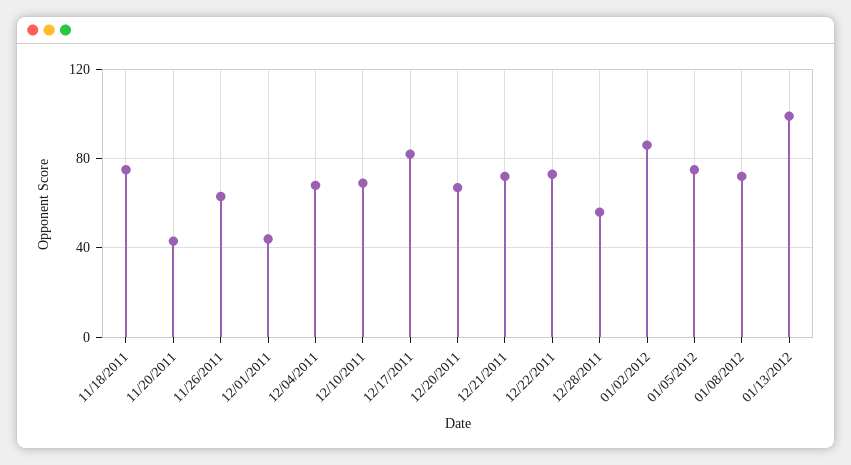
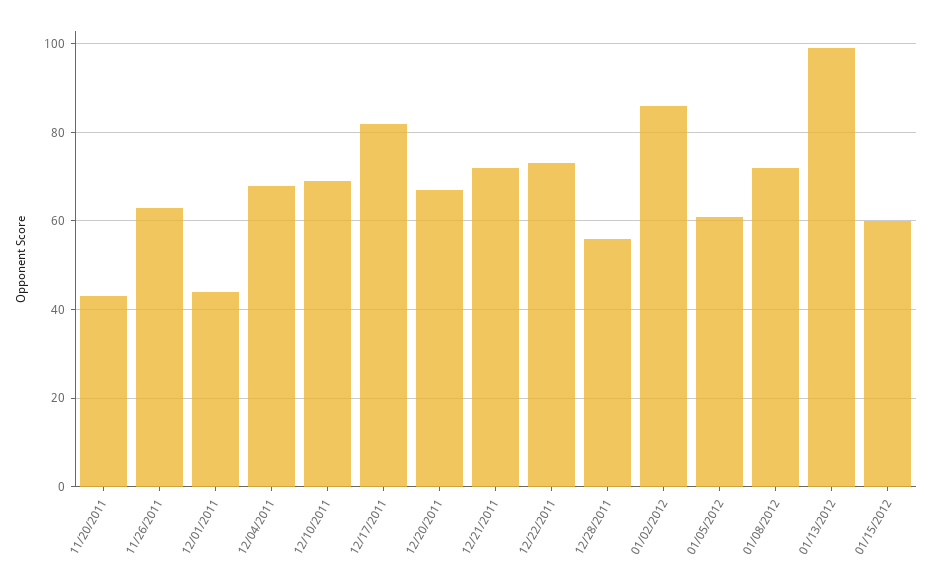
11/18/2011: 75 -> none
01/05/2012: 75 -> 60
01/15/2012: none -> 60

